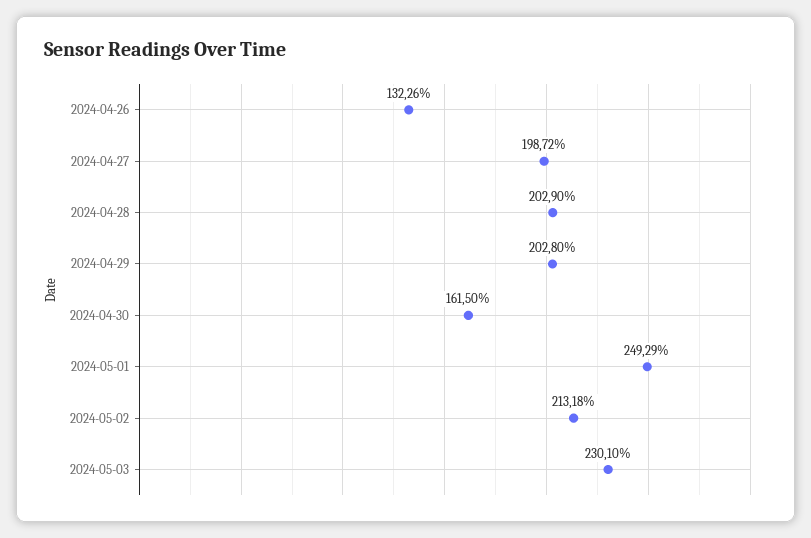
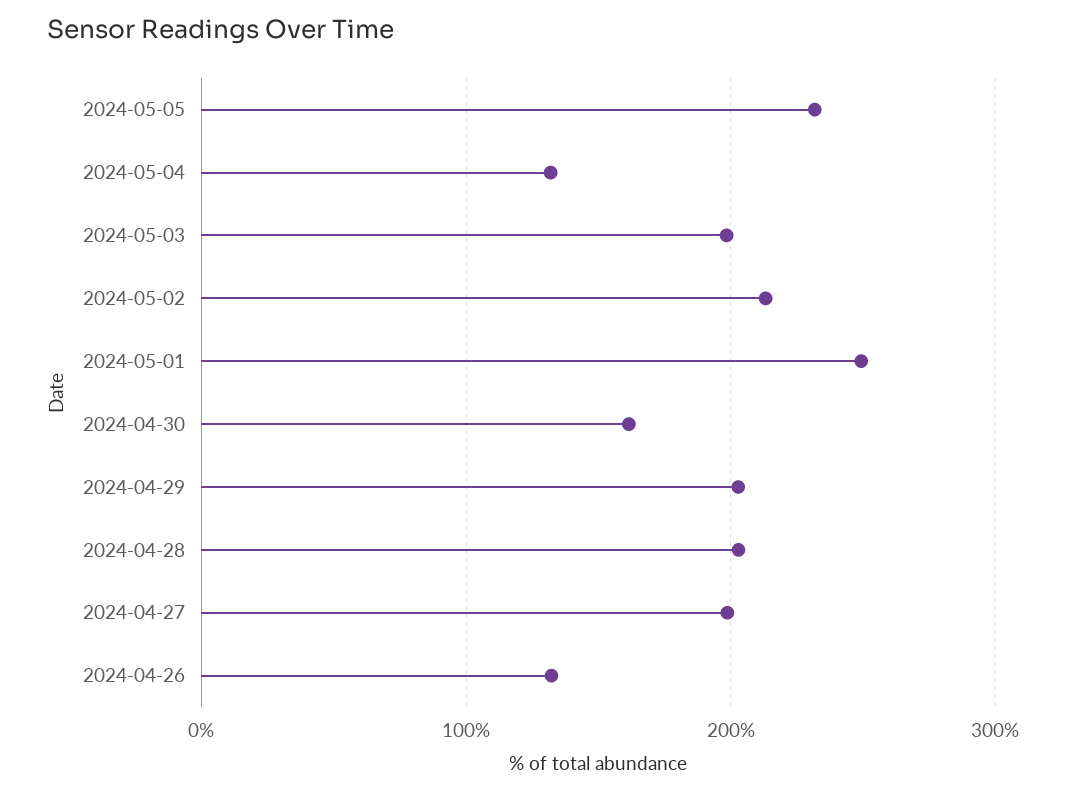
2024-05-03: 230.1 -> 200
2024-05-05: none -> 230
2024-05-04: none -> 130

